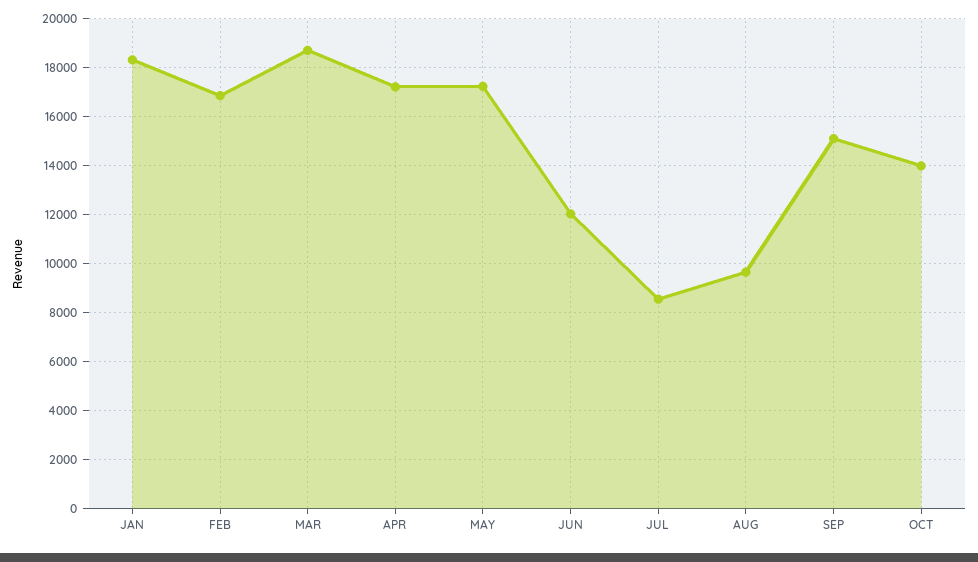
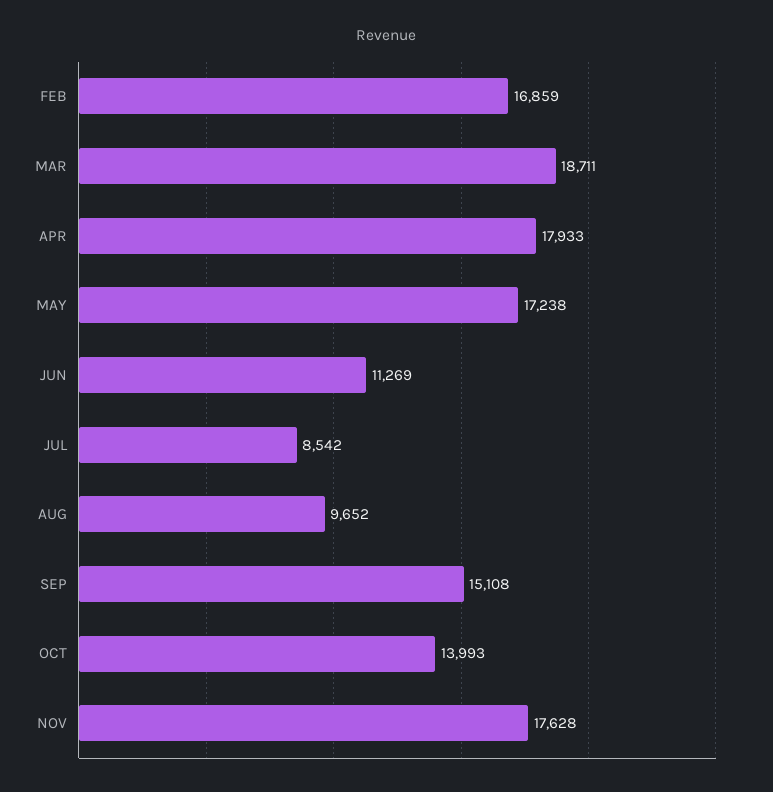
JAN: 18250 -> none
APR: 17250 -> 17933
JUN: 12000 -> 11269
NOV: none -> 17628

